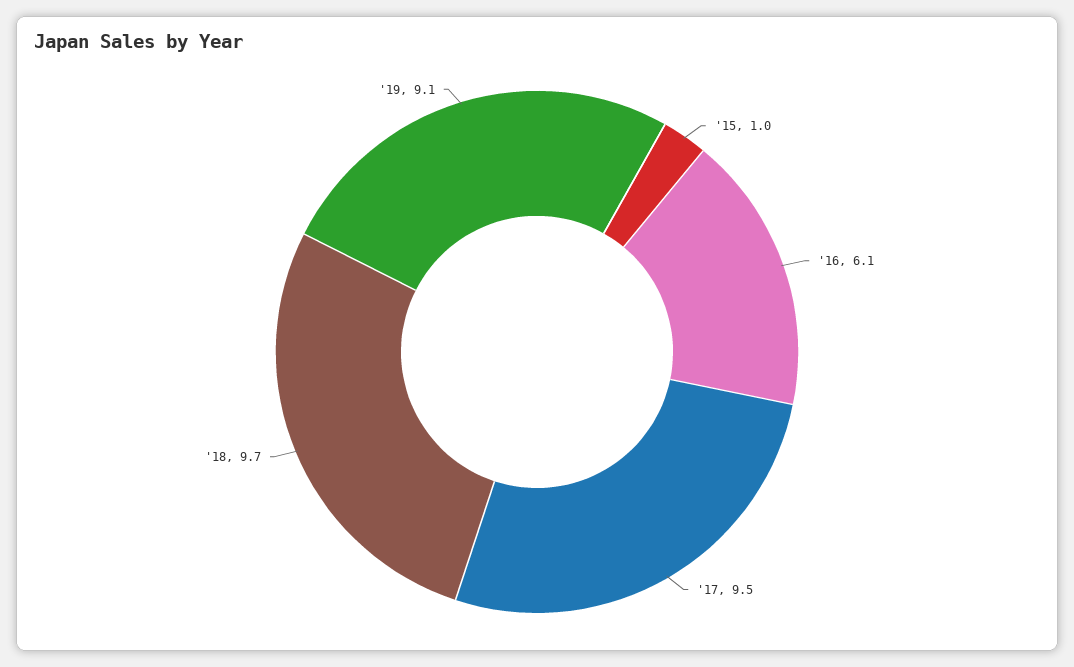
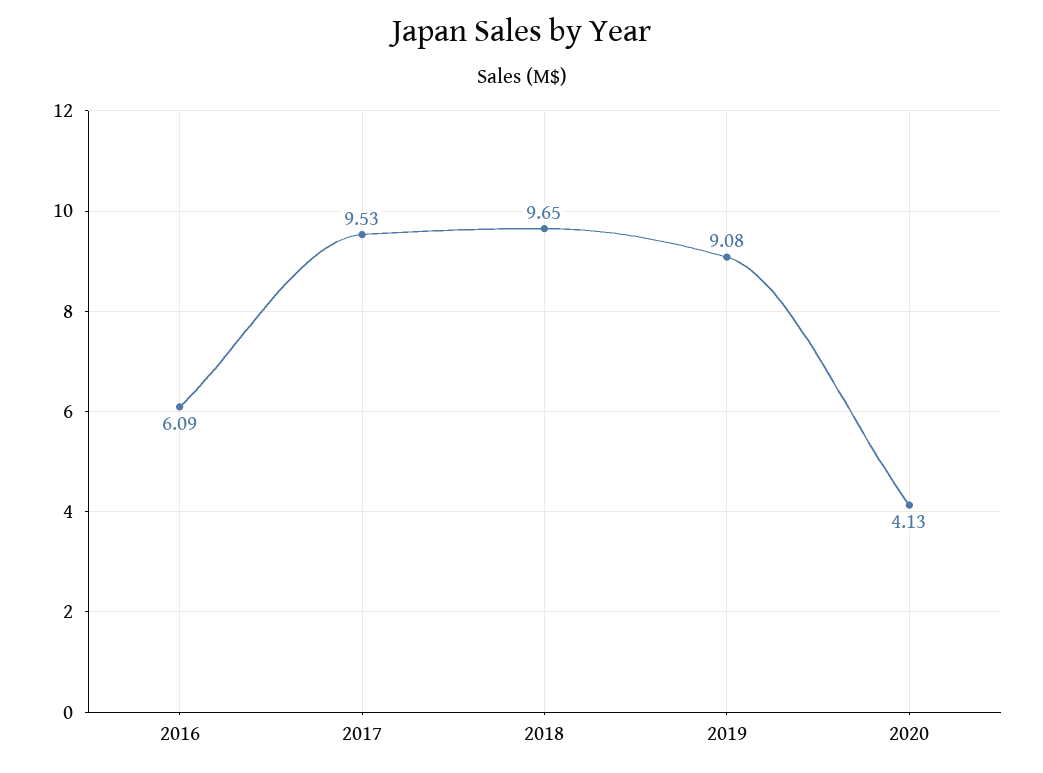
'15: 1 -> none
2020: none -> 4.13

